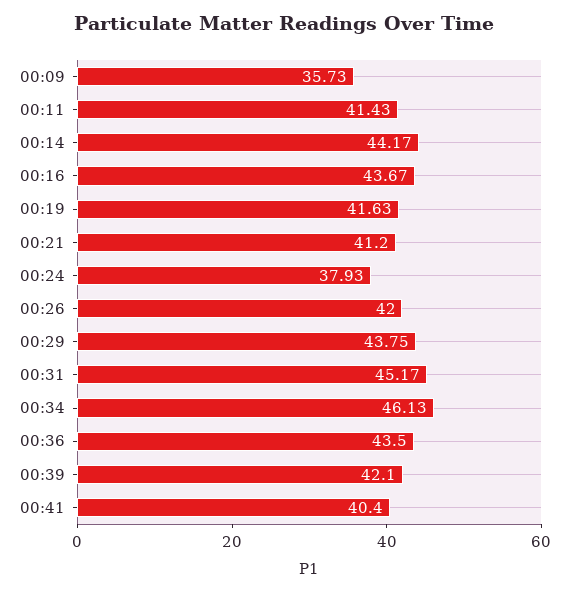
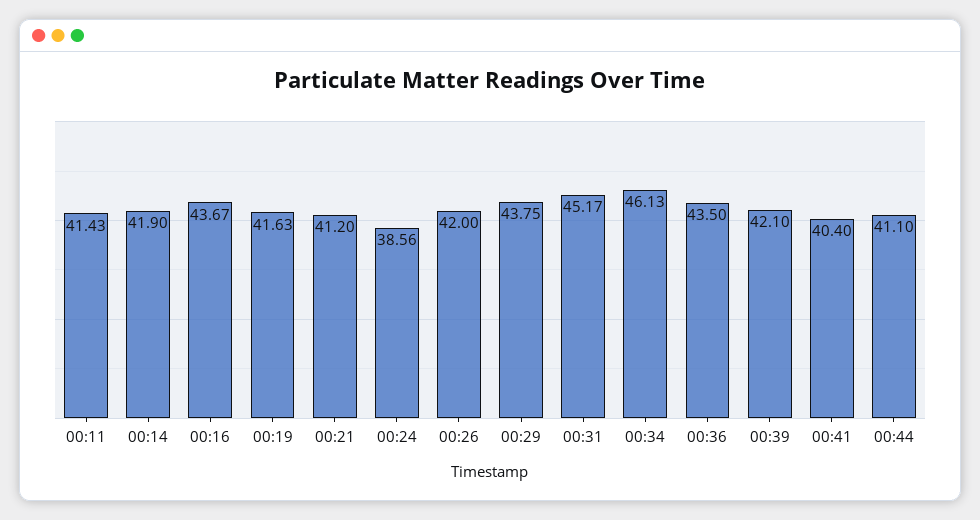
00:09: 35.73 -> none
00:14: 44.17 -> 41.9
00:24: 37.93 -> 38.56
00:44: none -> 41.1

